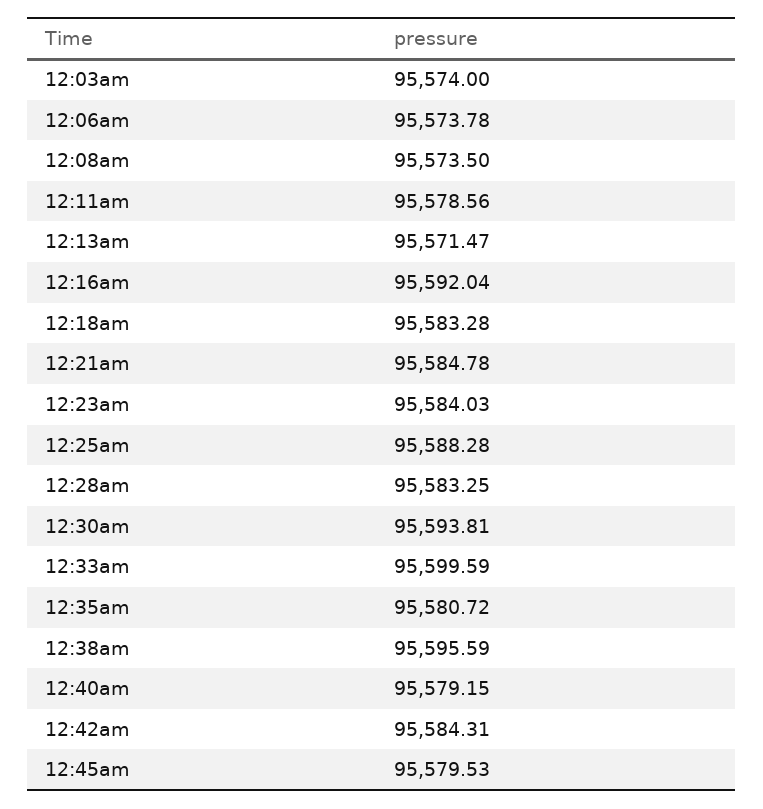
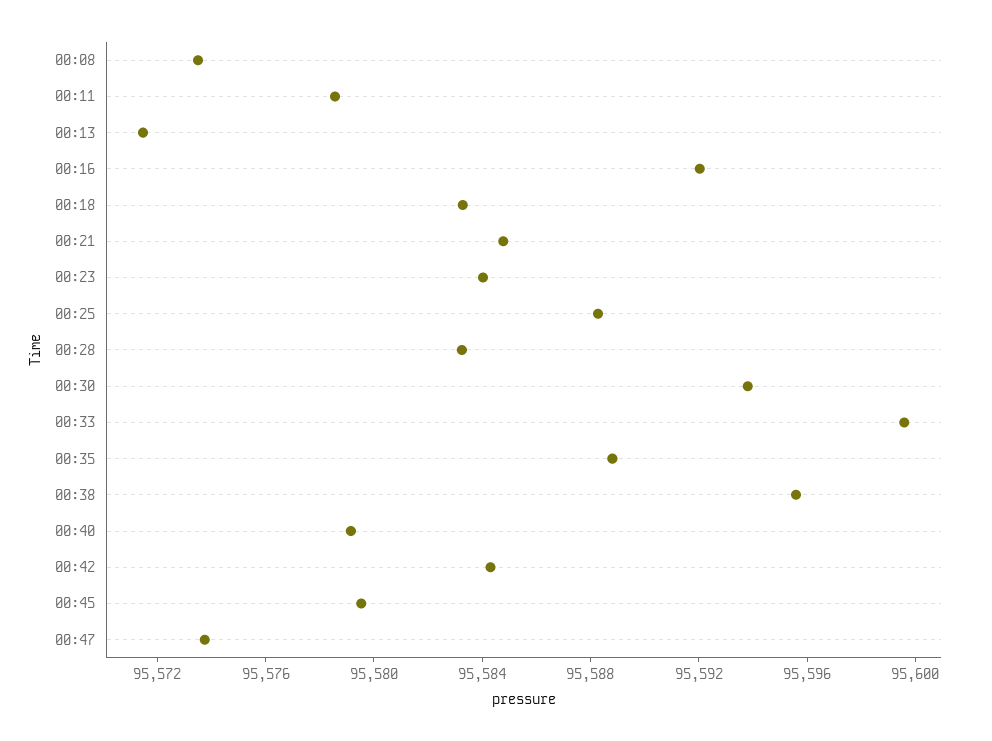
12:03am: 95574 -> none
12:06am: 95573.78 -> none
12:35am: 95580.72 -> 95589
00:47: none -> 95574

